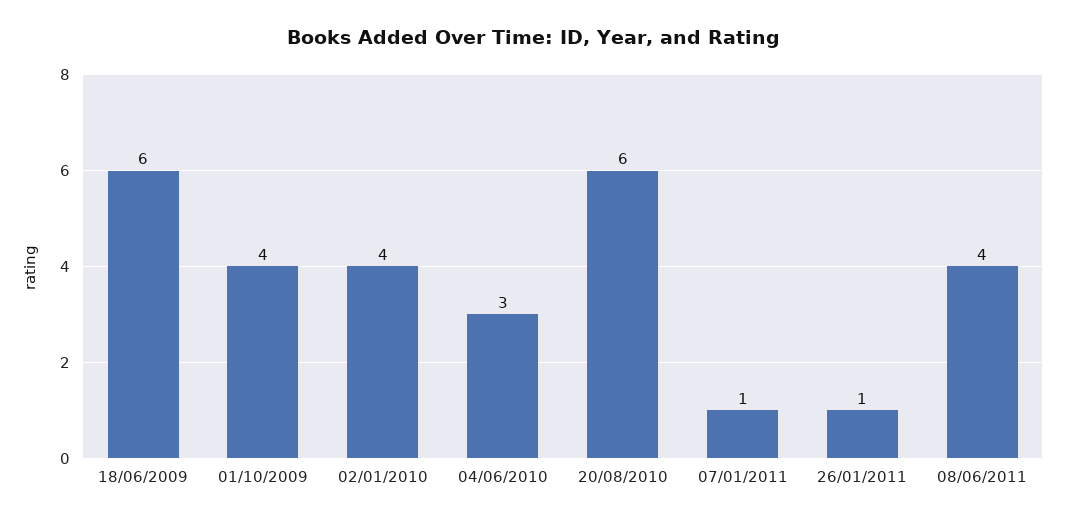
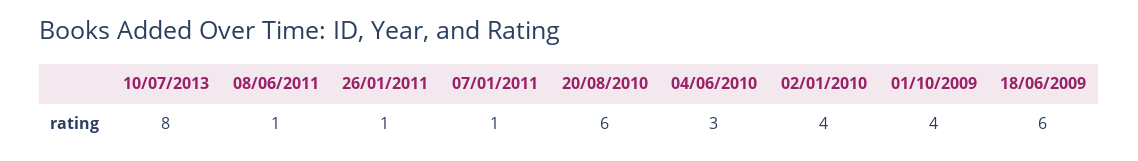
08/06/2011: 4 -> 1
10/07/2013: none -> 8

